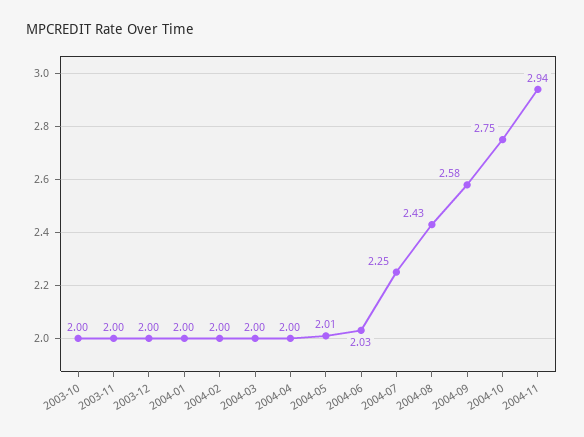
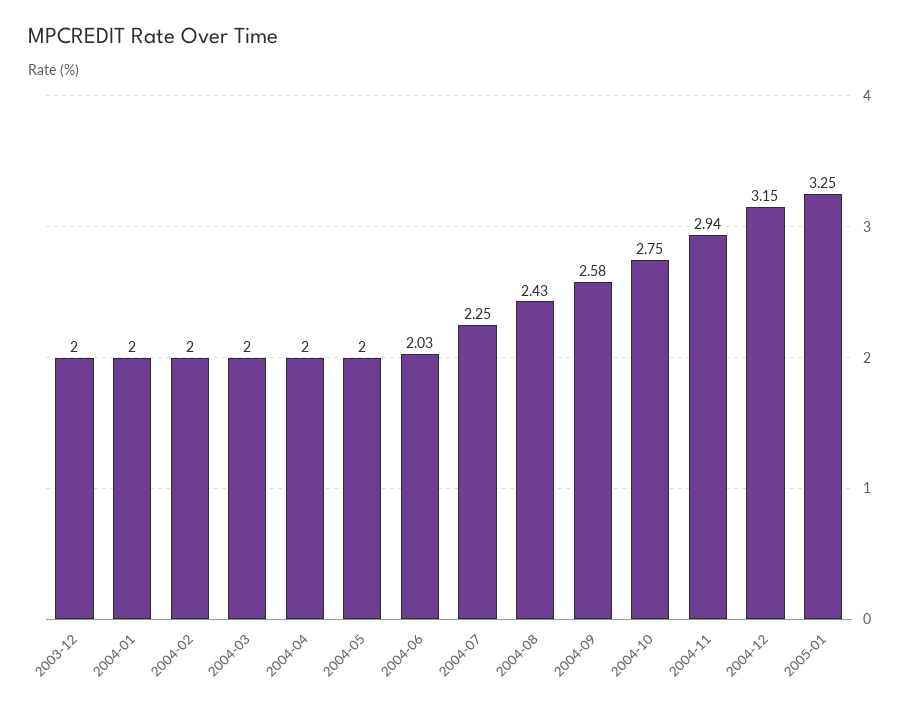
2003-10: 2 -> none
2003-11: 2 -> none
2004-05: 2.01 -> 2
2004-12: none -> 3.15
2005-01: none -> 3.25

